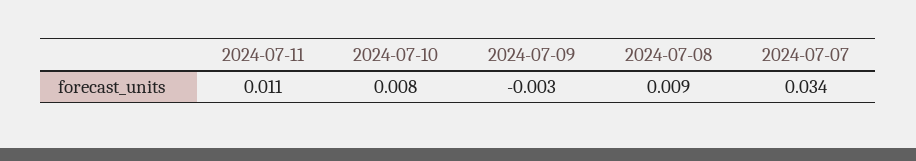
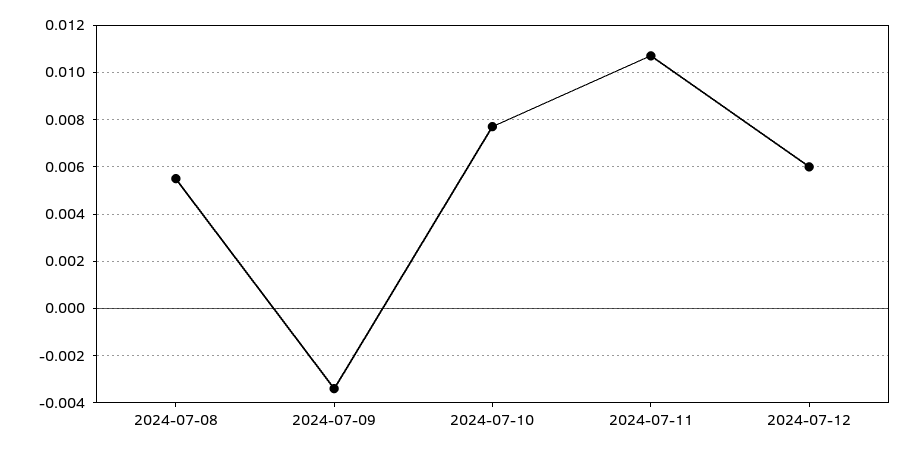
2024-07-08: 0.009 -> 0.0055
2024-07-07: 0.034 -> none
2024-07-12: none -> 0.006

